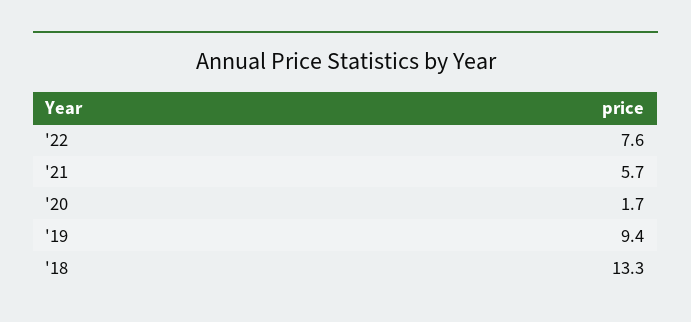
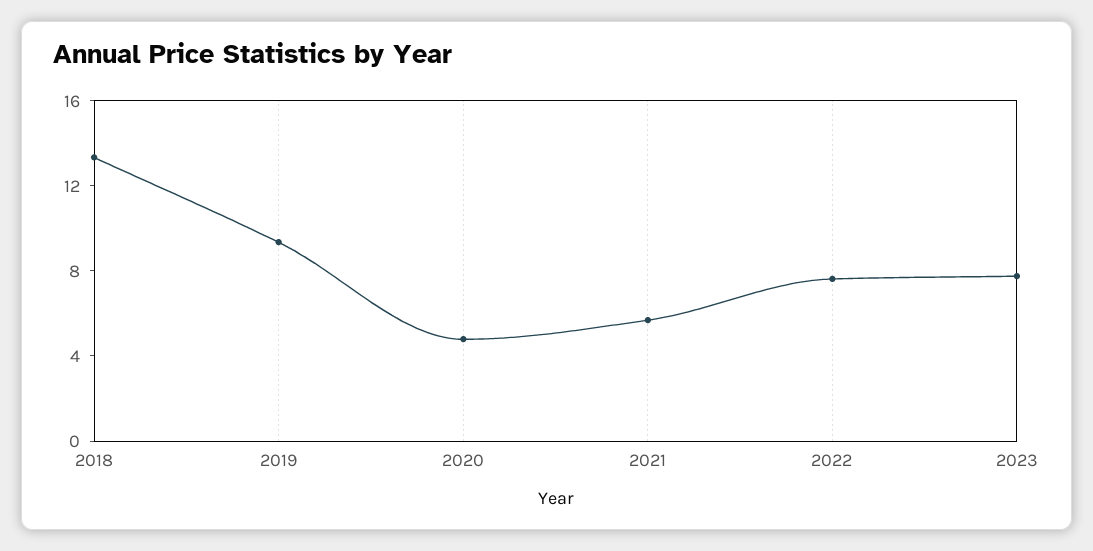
'20: 1.7 -> 5
2023: none -> 8

